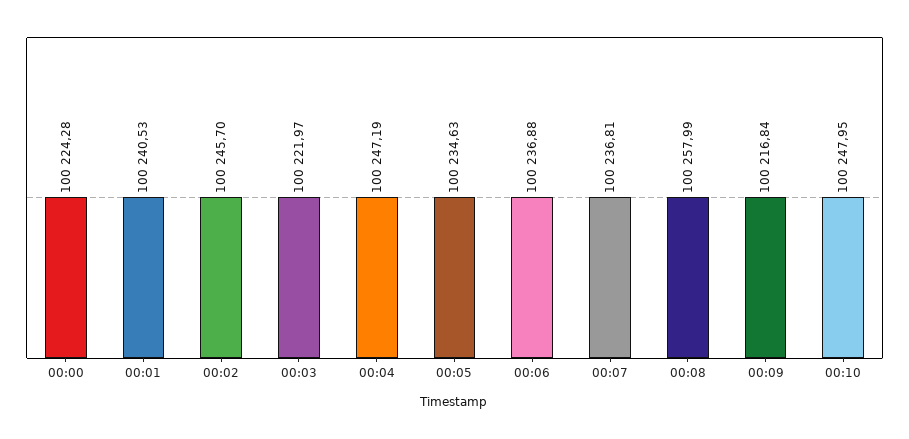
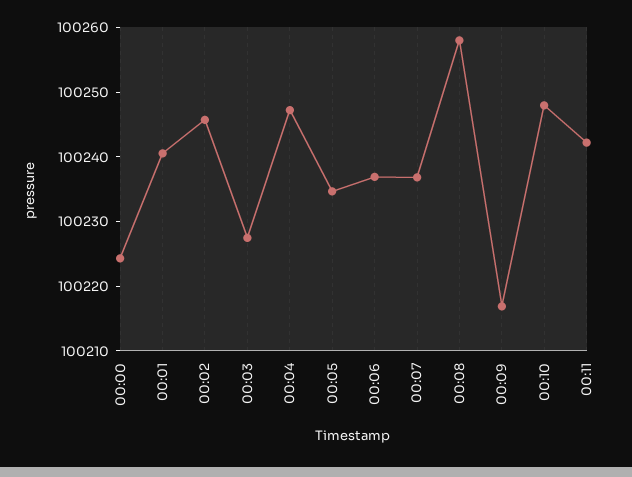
00:03: 100221.97 -> 100228
00:11: none -> 100242

